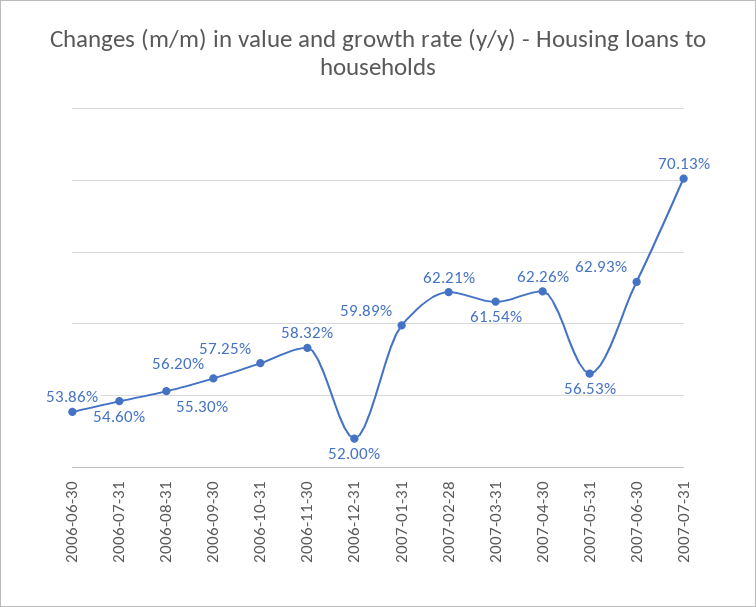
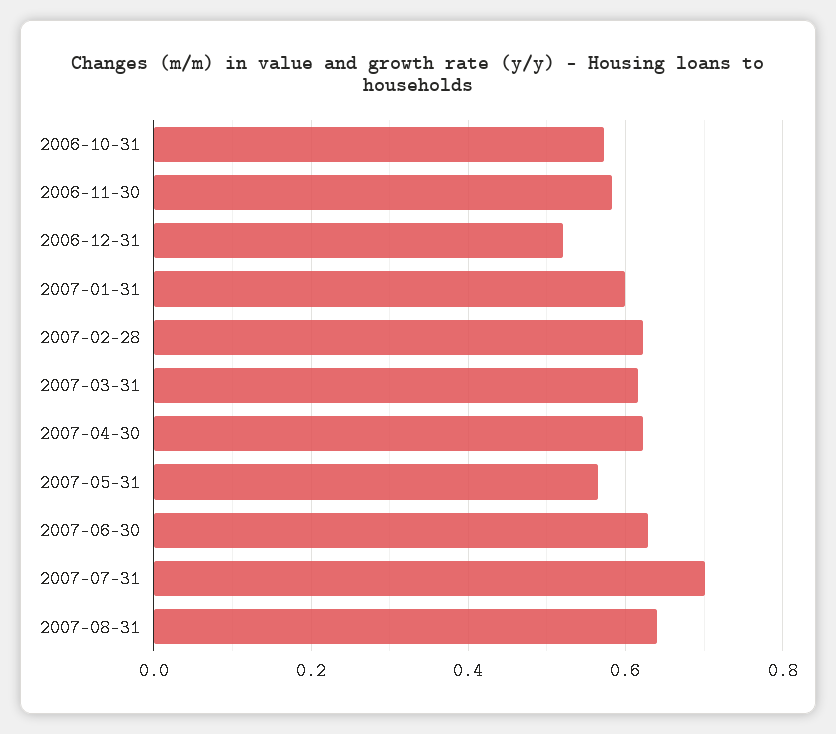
2006-06-30: 0.5386 -> none
2006-07-31: 0.546 -> none
2006-08-31: 0.553 -> none
2006-09-30: 0.562 -> none
2007-08-31: none -> 0.64

